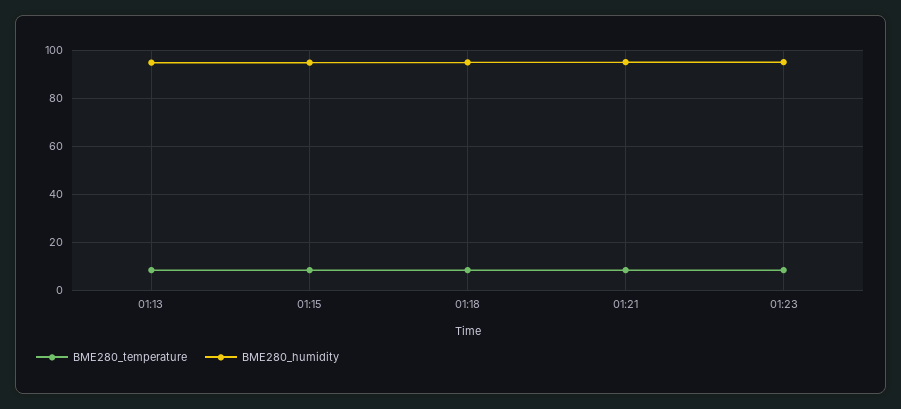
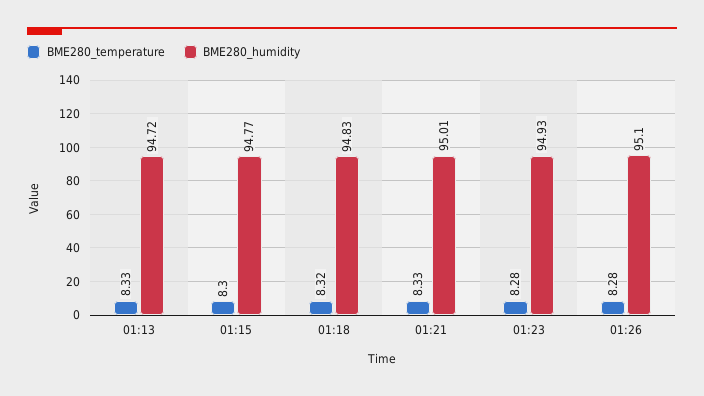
BME280_temperature, 01:26: none -> 8.28
BME280_humidity, 01:26: none -> 95.1

